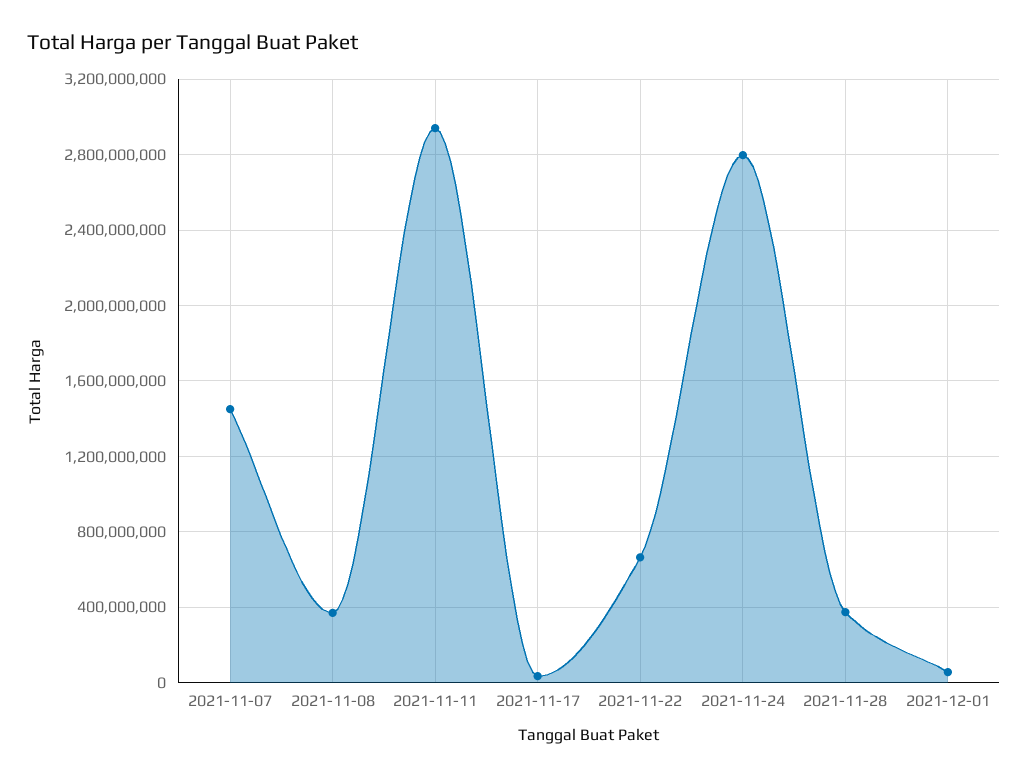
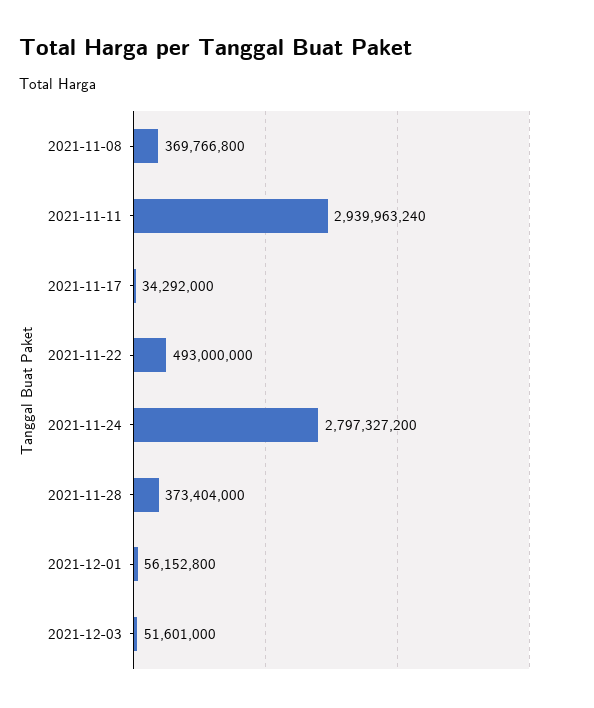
2021-11-07: 1450000000 -> none
2021-11-22: 650000000 -> 493000000
2021-12-03: none -> 51601000

